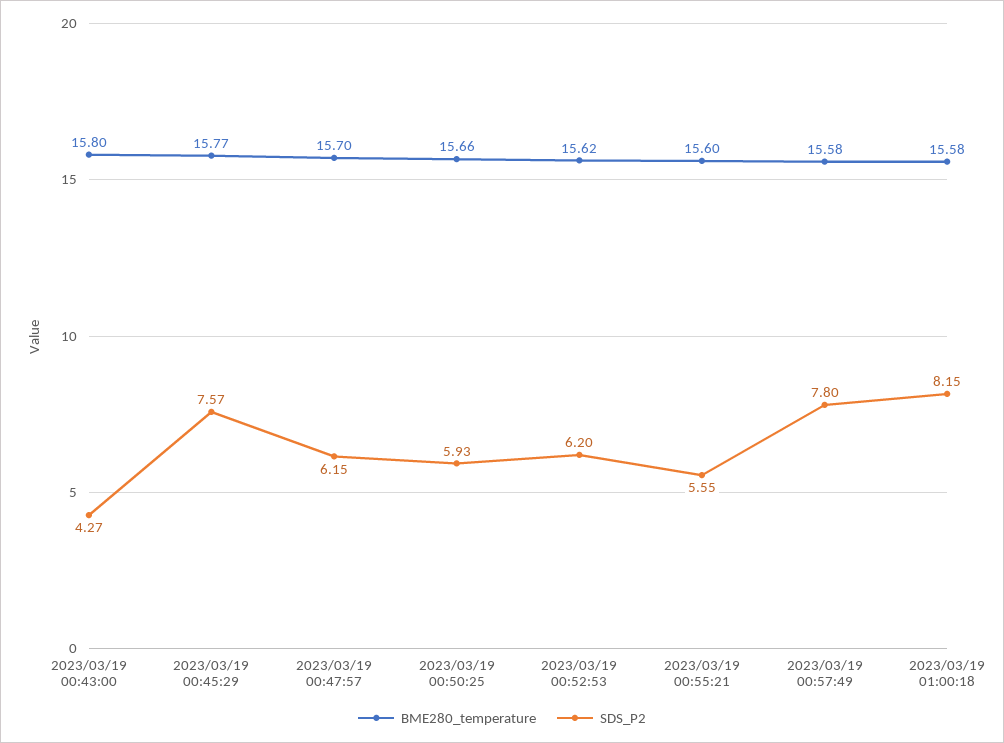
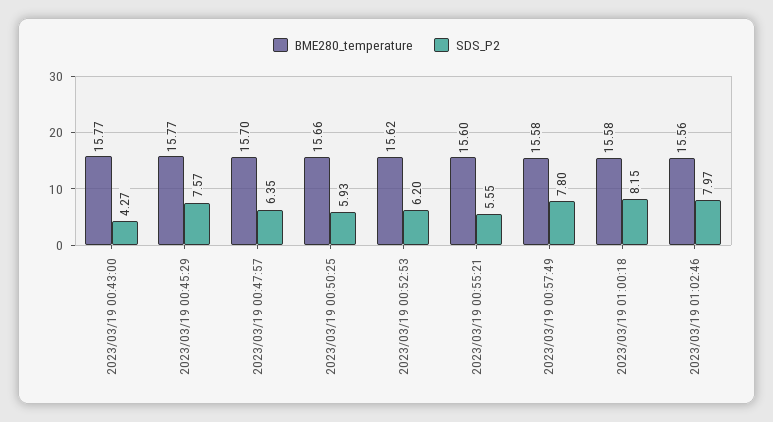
BME280_temperature, 2023/03/19 00:43:00: 15.8 -> 15.77
SDS_P2, 2023/03/19 00:47:57: 6.15 -> 6.35
BME280_temperature, 2023/03/19 01:02:46: none -> 15.56
SDS_P2, 2023/03/19 01:02:46: none -> 7.97

